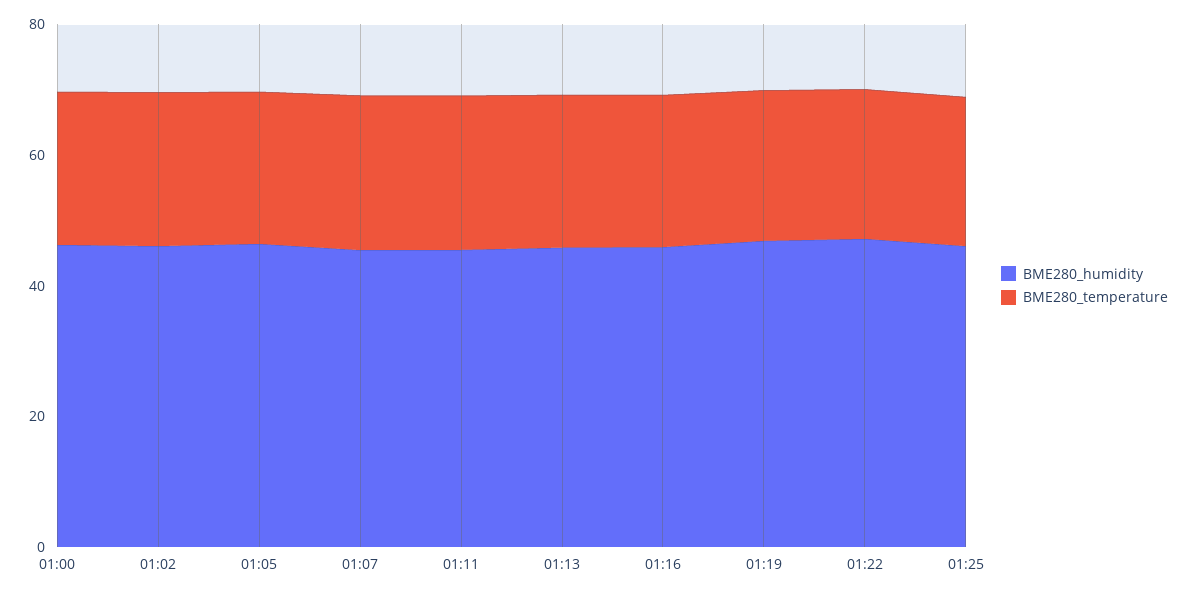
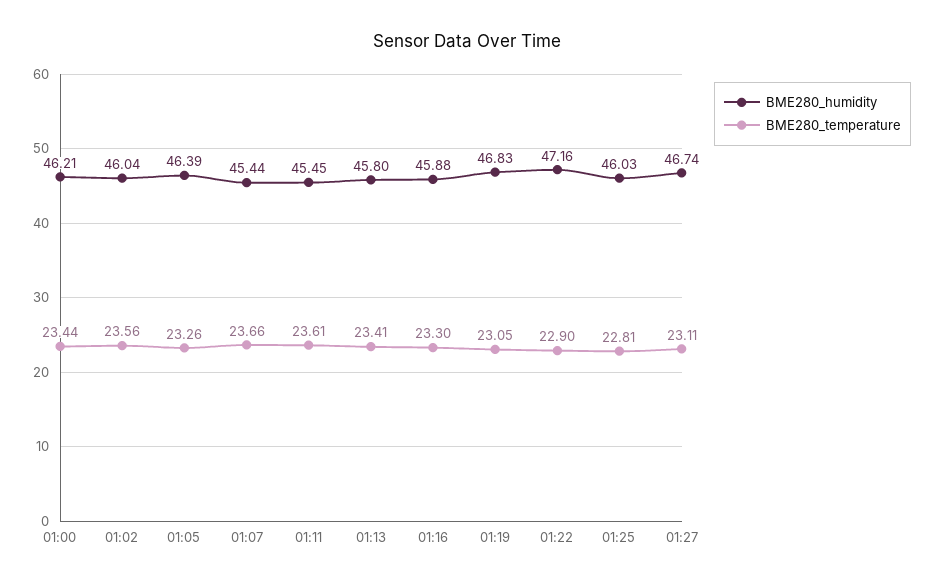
BME280_humidity, 01:27: none -> 46.74
BME280_temperature, 01:27: none -> 23.11

